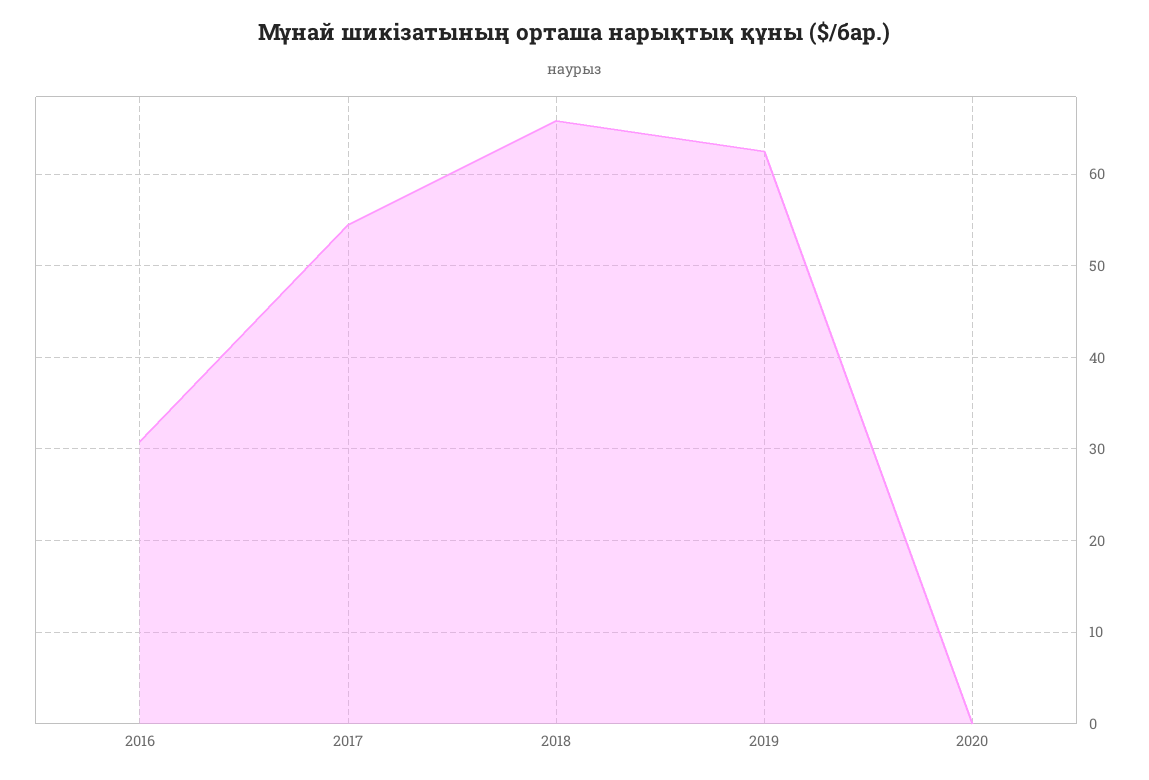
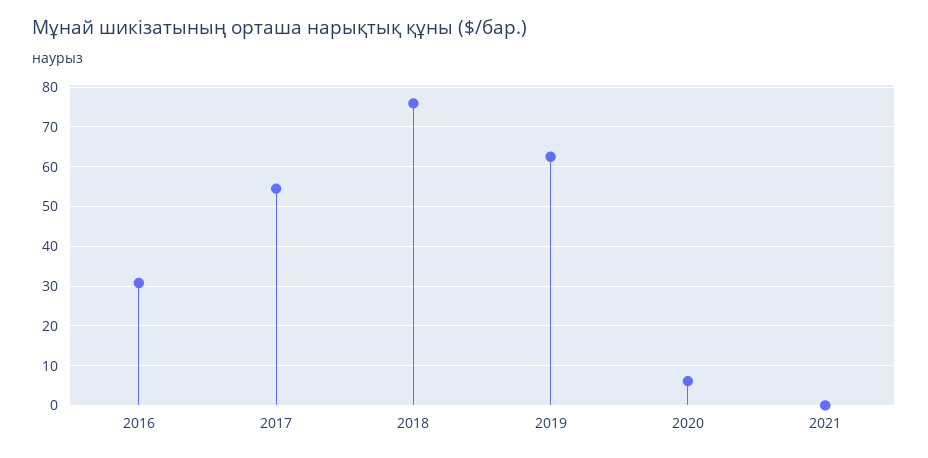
2018: 66 -> 76
2020: 0 -> 6
2021: none -> 0

